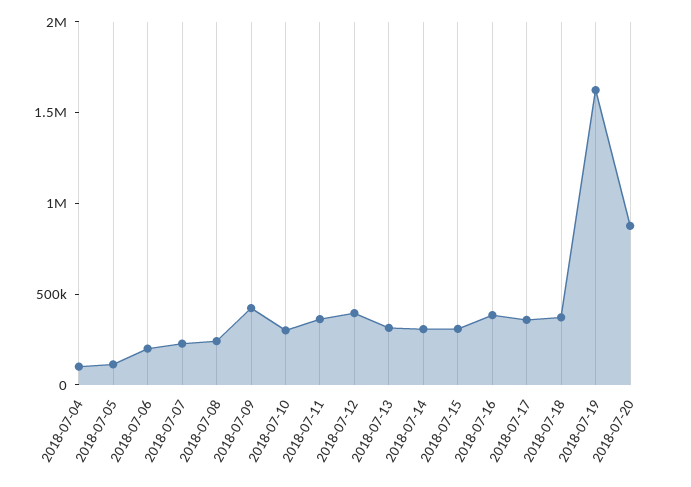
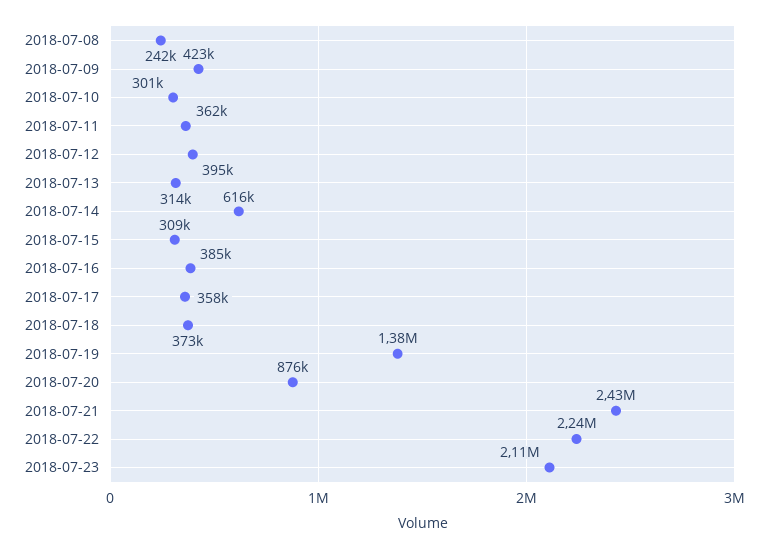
2018-07-04: 100000 -> none
2018-07-05: 100000 -> none
2018-07-06: 200000 -> none
2018-07-07: 200000 -> none
2018-07-14: 300000 -> 616000
2018-07-19: 1600000 -> 1380000
2018-07-21: none -> 2430000
2018-07-22: none -> 2240000
2018-07-23: none -> 2110000

